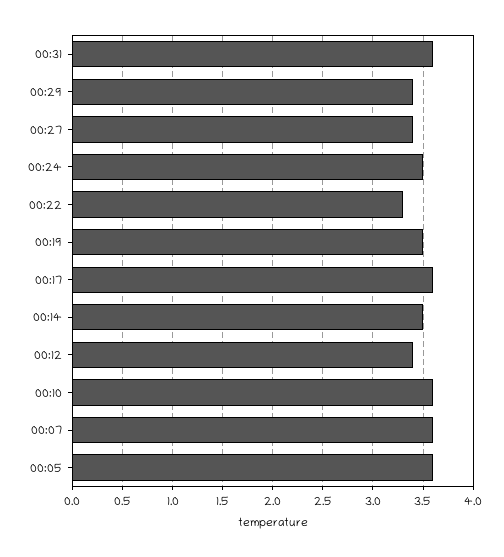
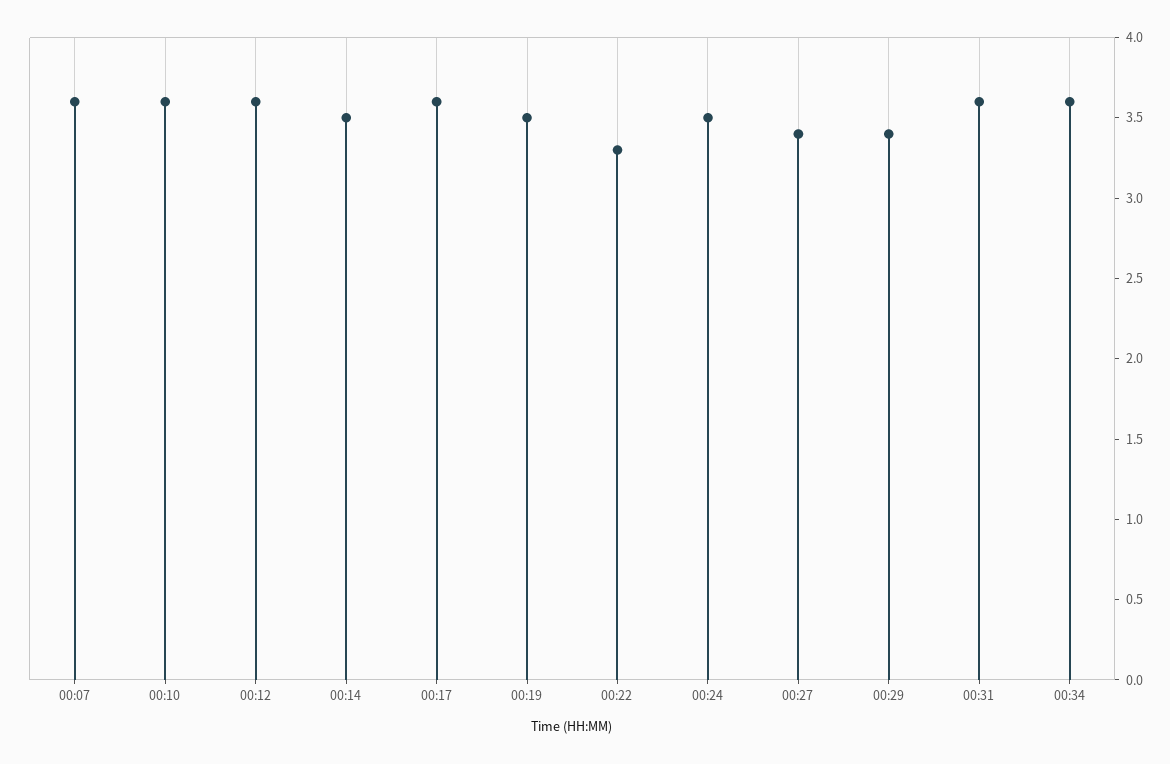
00:12: 3.4 -> 3.6
00:05: 3.6 -> none
00:34: none -> 3.6

